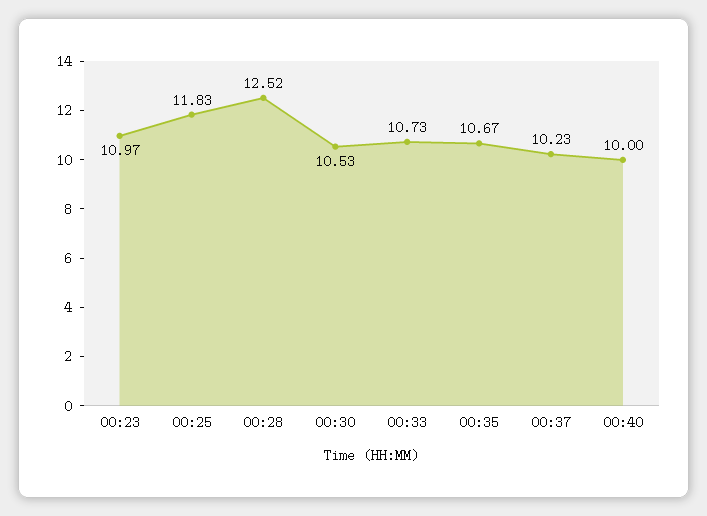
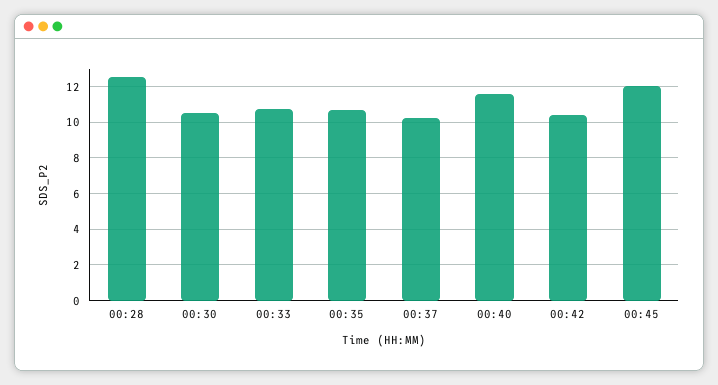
00:23: 10.97 -> none
00:25: 11.83 -> none
00:40: 10 -> 11.5
00:42: none -> 10.5
00:45: none -> 12

